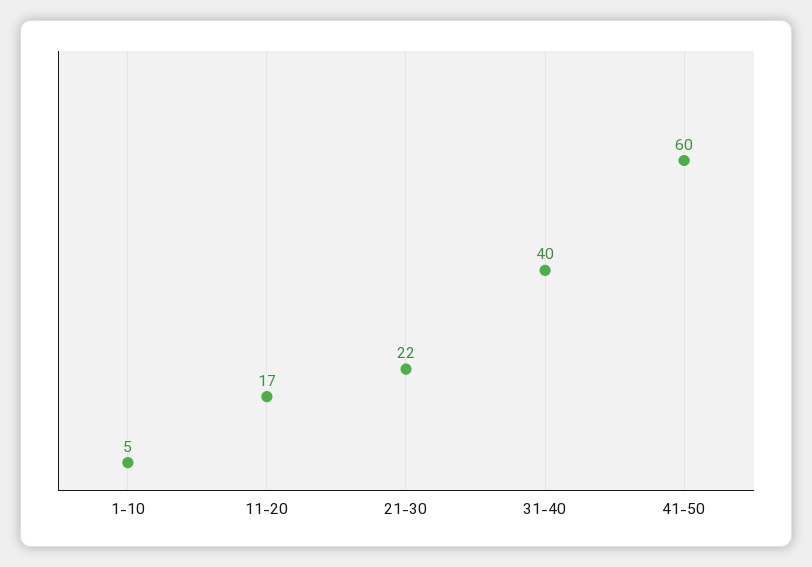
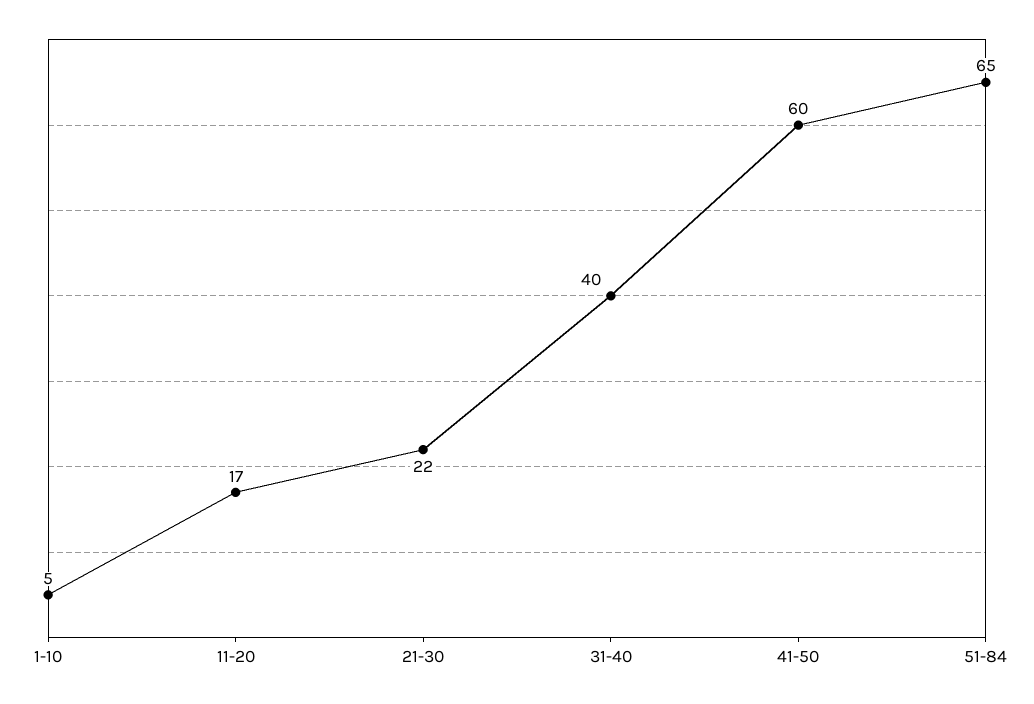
51-84: none -> 65

